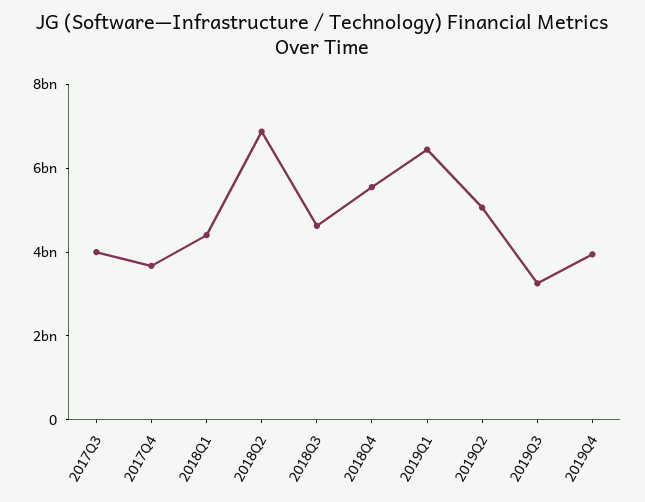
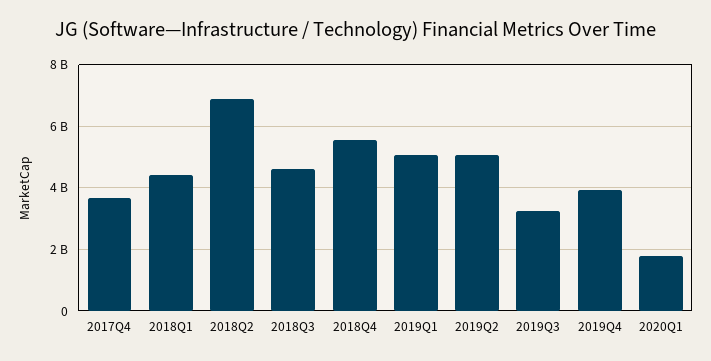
2017Q3: 4000000000 -> none
2019Q1: 6500000000 -> 5000000000
2020Q1: none -> 1800000000

